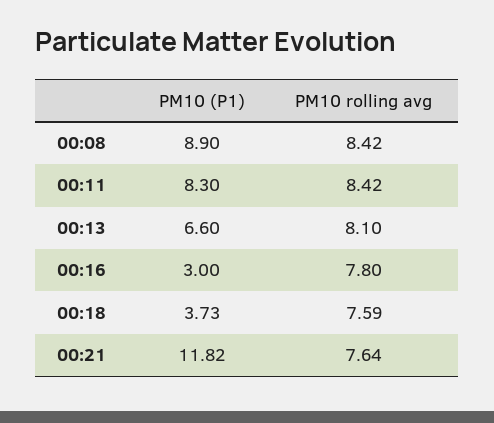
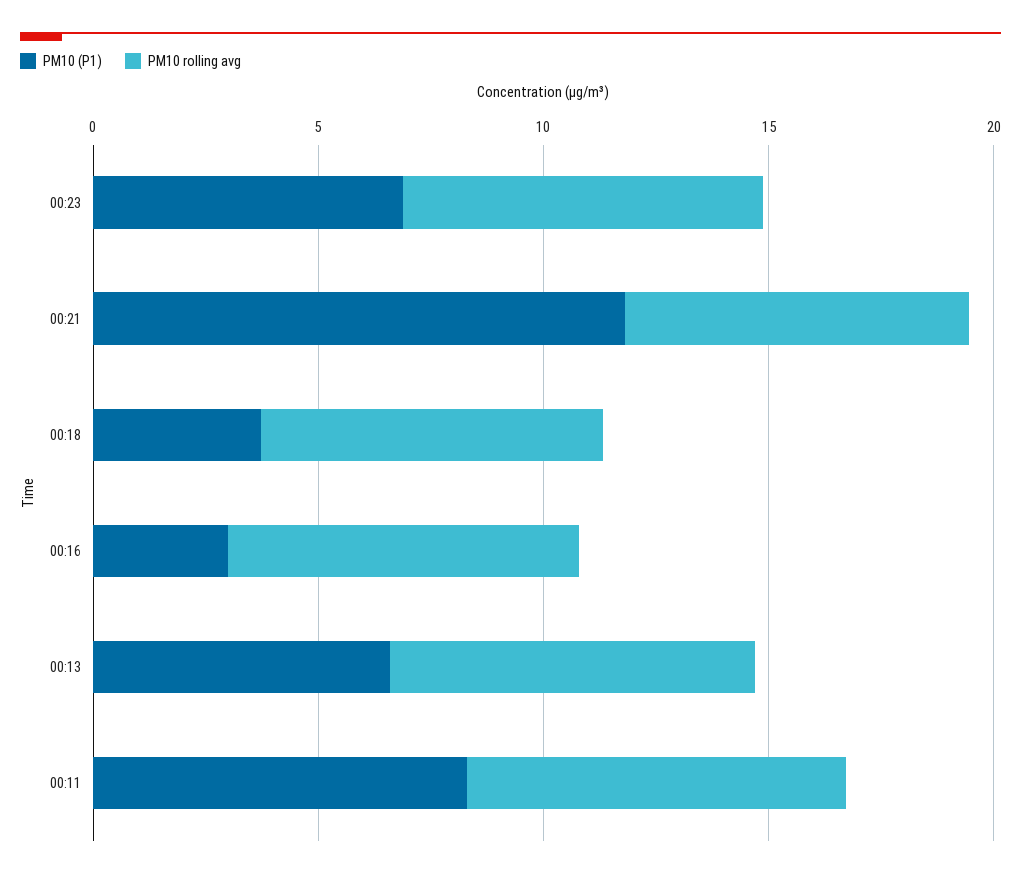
PM10 (P1), 00:08: 8.9 -> none
PM10 rolling avg, 00:08: 8.42 -> none
PM10 (P1), 00:23: none -> 7
PM10 rolling avg, 00:23: none -> 8

